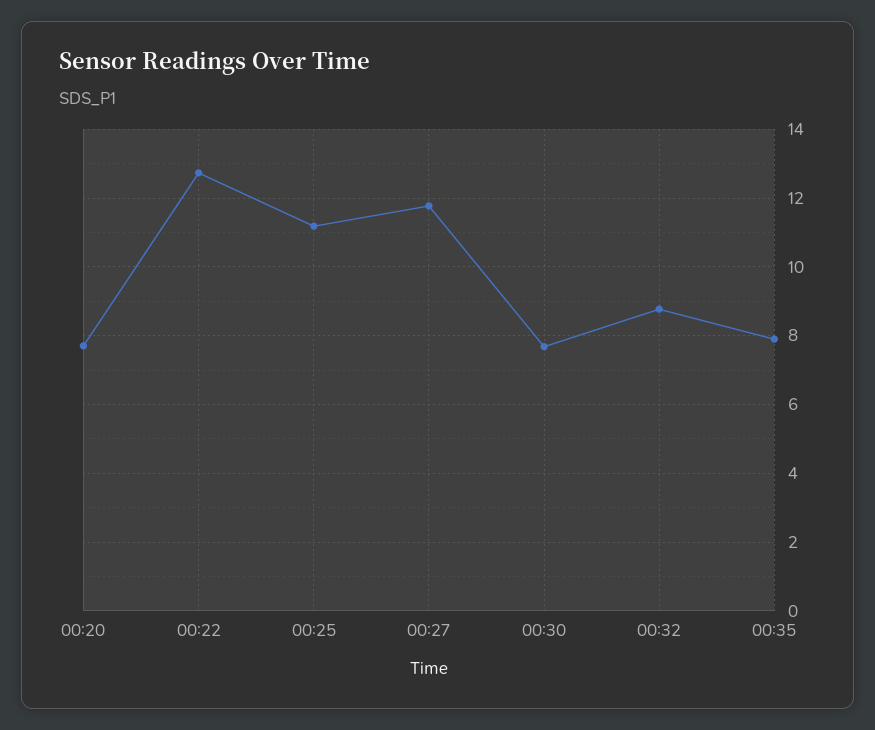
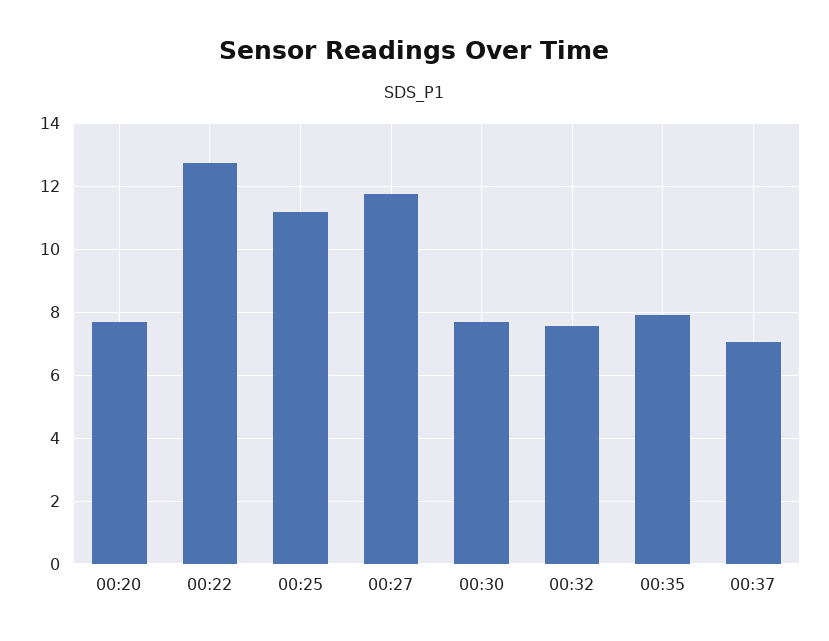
00:32: 8.8 -> 7.6
00:37: none -> 7

